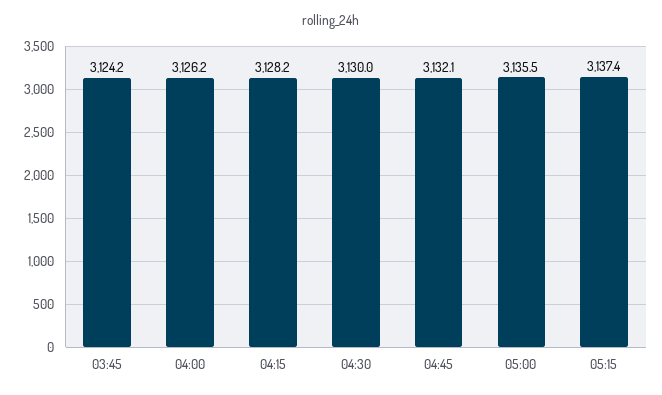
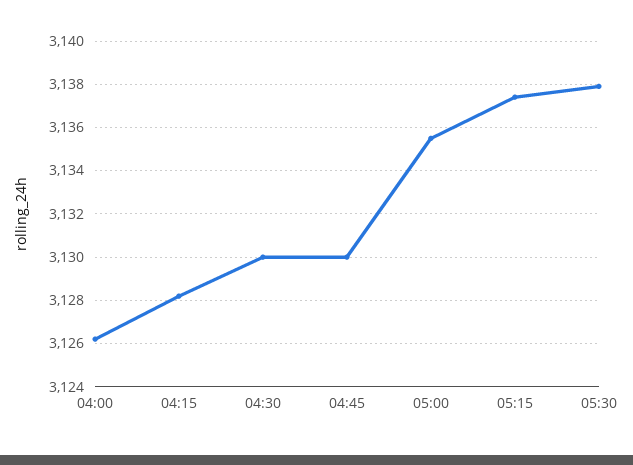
03:45: 3124.2 -> none
04:45: 3132.1 -> 3130
05:30: none -> 3138

